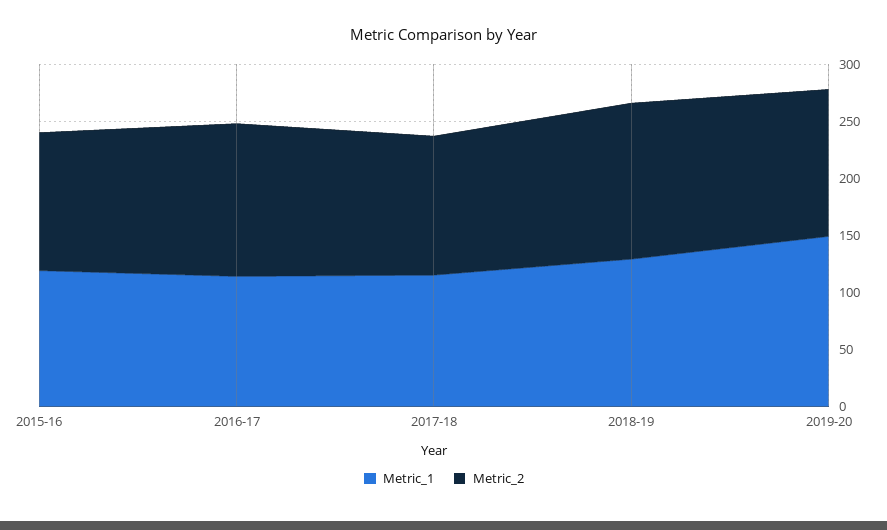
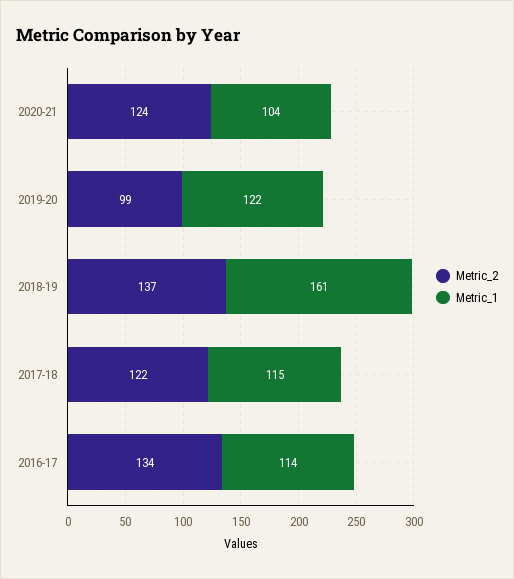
Metric_1, 2015-16: 120 -> none
Metric_2, 2015-16: 120 -> none
Metric_1, 2018-19: 130 -> 161
Metric_1, 2019-20: 150 -> 122
Metric_2, 2019-20: 130 -> 99
Metric_2, 2020-21: none -> 124
Metric_1, 2020-21: none -> 104

